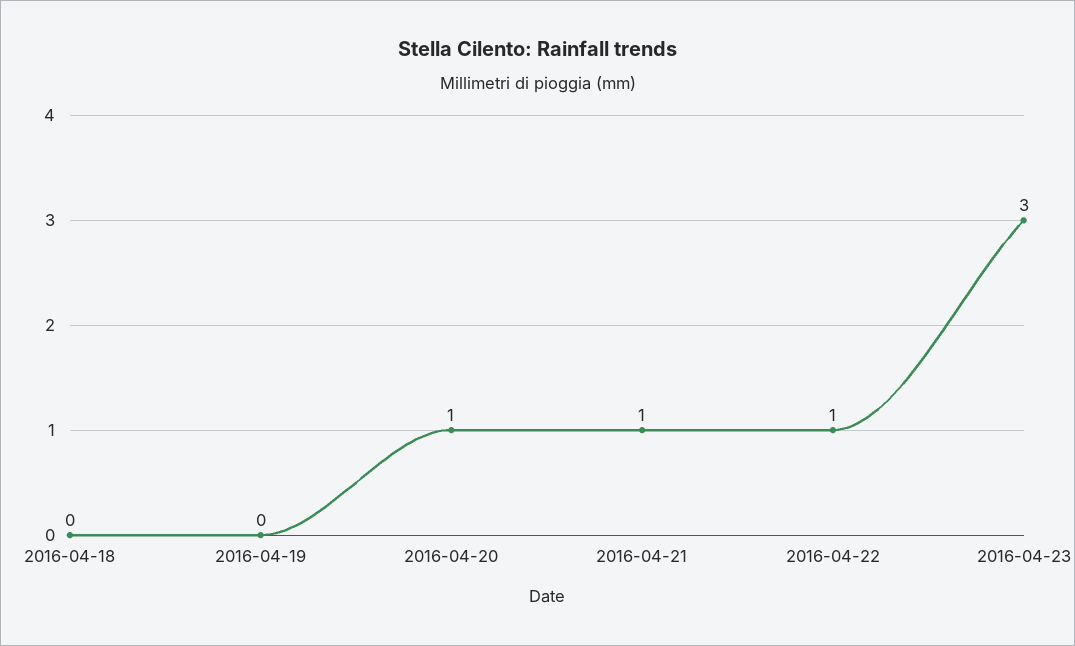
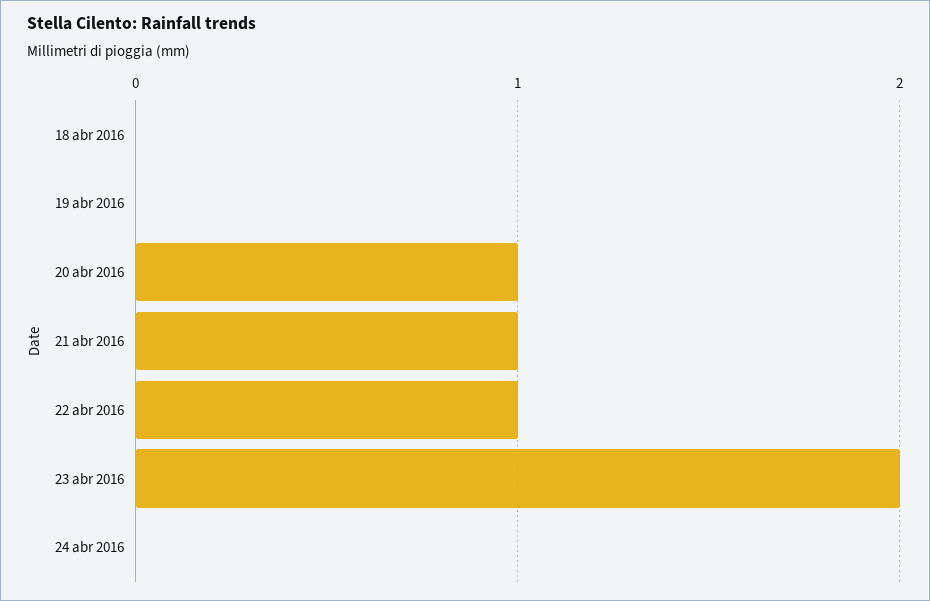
2016-04-23: 3 -> 2
24 abr 2016: none -> 0

